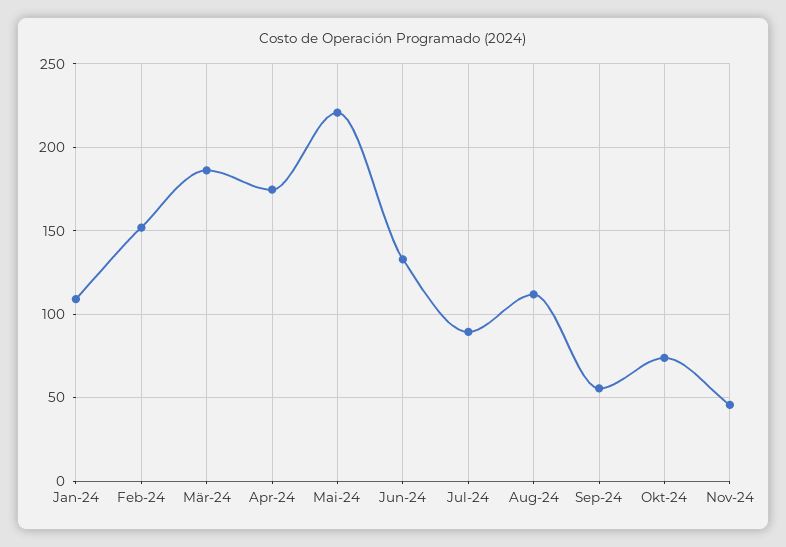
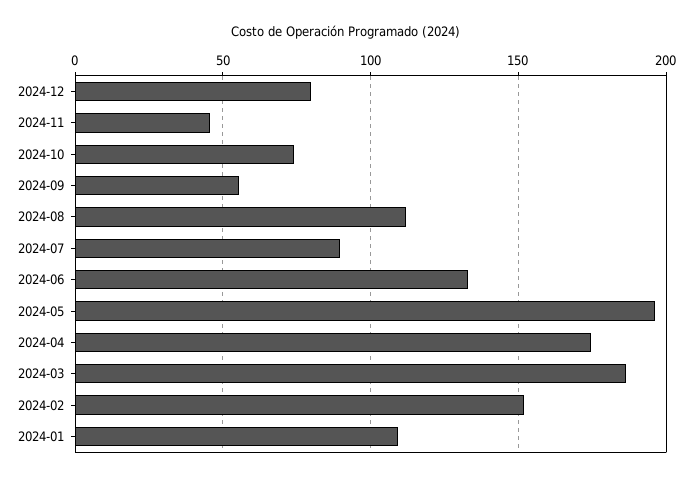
Mai-24: 220 -> 195
2024-12: none -> 80

